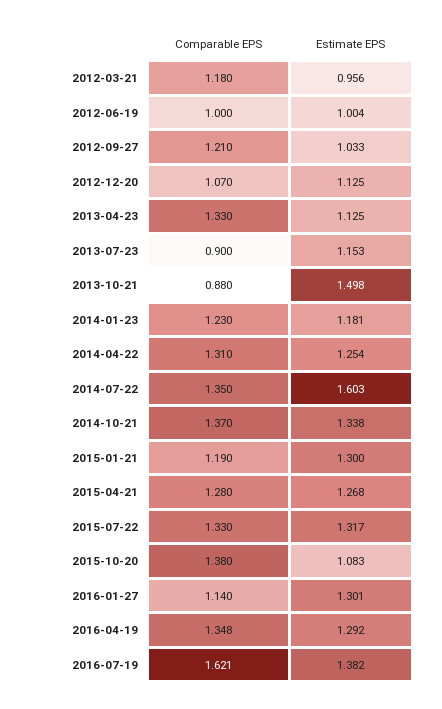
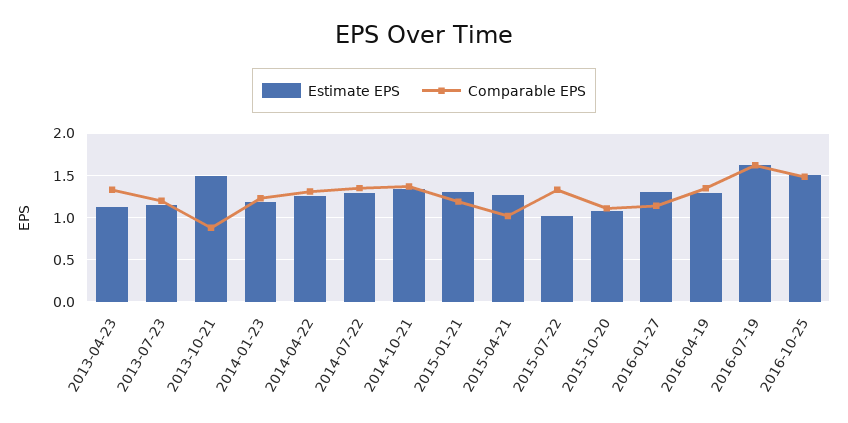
Comparable EPS, 2012-03-21: 1.18 -> none
Estimate EPS, 2012-03-21: 0.956 -> none
Comparable EPS, 2012-06-19: 1 -> none
Estimate EPS, 2012-06-19: 1.004 -> none
Comparable EPS, 2012-09-27: 1.21 -> none
Estimate EPS, 2012-09-27: 1.033 -> none
Comparable EPS, 2012-12-20: 1.07 -> none
Estimate EPS, 2012-12-20: 1.125 -> none
Comparable EPS, 2013-07-23: 0.9 -> 1.2
Estimate EPS, 2014-07-22: 1.603 -> 1.3
Comparable EPS, 2015-04-21: 1.28 -> 1
Estimate EPS, 2015-07-22: 1.317 -> 1
Comparable EPS, 2015-10-20: 1.38 -> 1.1
Estimate EPS, 2016-07-19: 1.382 -> 1.6
Estimate EPS, 2016-10-25: none -> 1.5
Comparable EPS, 2016-10-25: none -> 1.5

